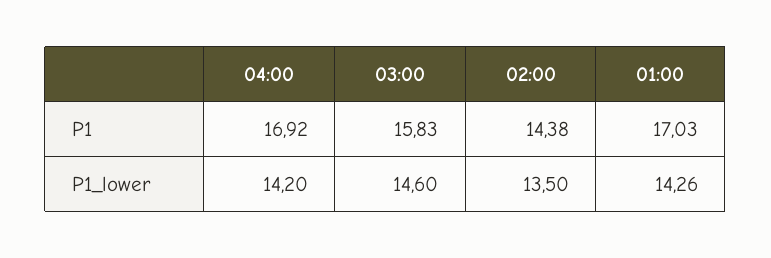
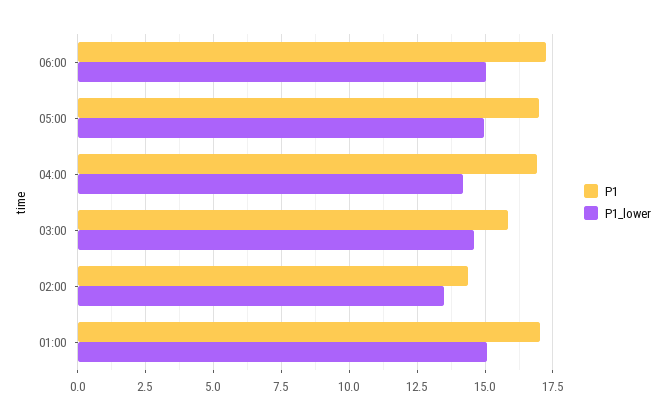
P1_lower, 01:00: 14.26 -> 15
P1, 06:00: none -> 17.25
P1_lower, 06:00: none -> 15
P1, 05:00: none -> 17
P1_lower, 05:00: none -> 15

